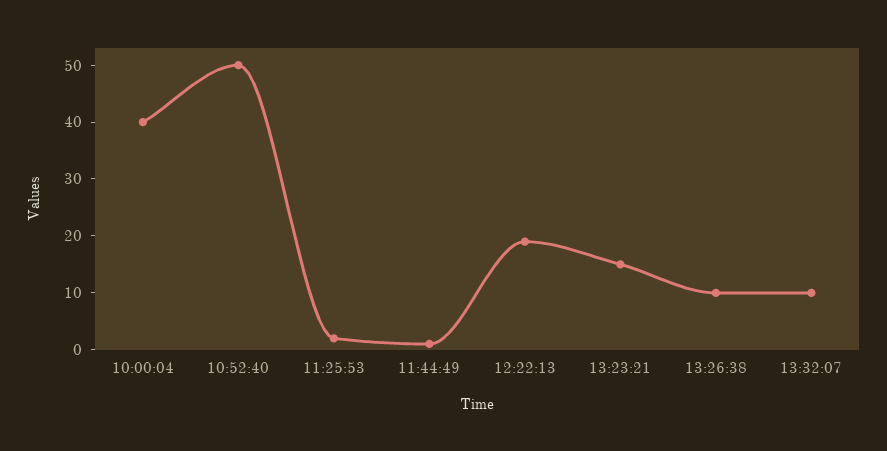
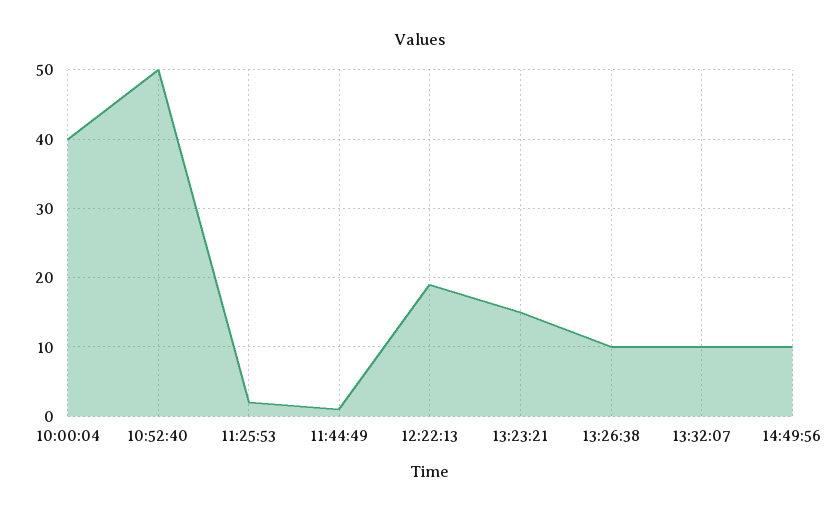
14:49:56: none -> 10

